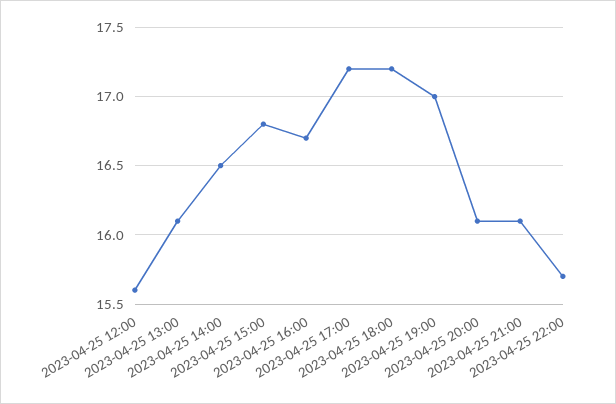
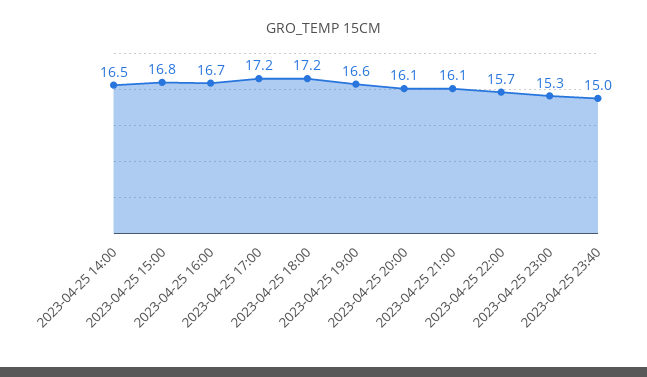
2023-04-25 12:00: 15.6 -> none
2023-04-25 13:00: 16.1 -> none
2023-04-25 19:00: 17 -> 16.6
2023-04-25 23:00: none -> 15.3
2023-04-25 23:40: none -> 15

